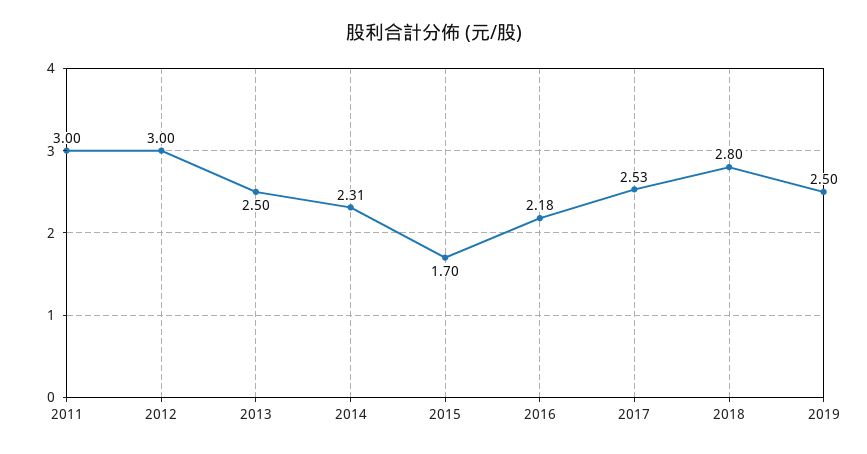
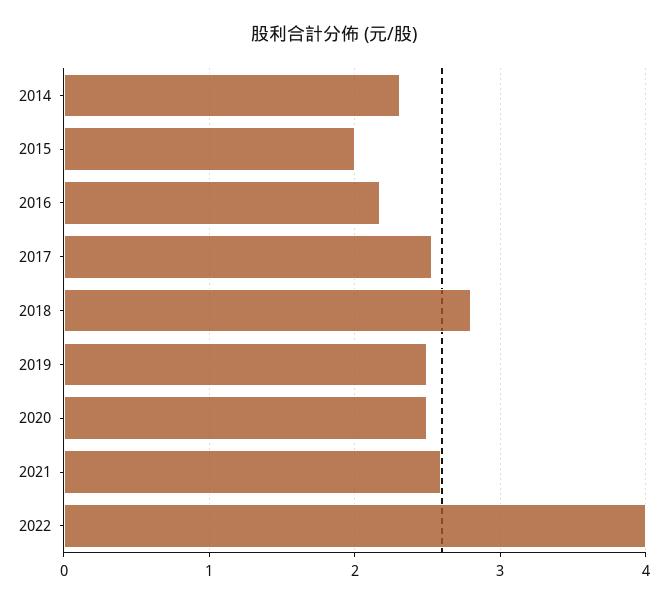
2011: 3 -> none
2012: 3 -> none
2013: 2.5 -> none
2015: 1.7 -> 2
2020: none -> 2.5
2021: none -> 2.6
2022: none -> 4

